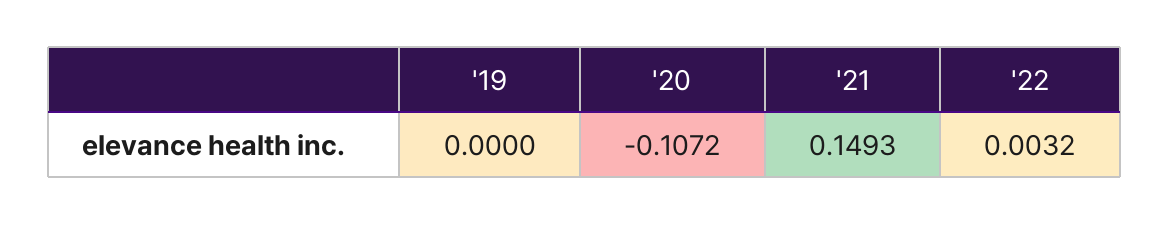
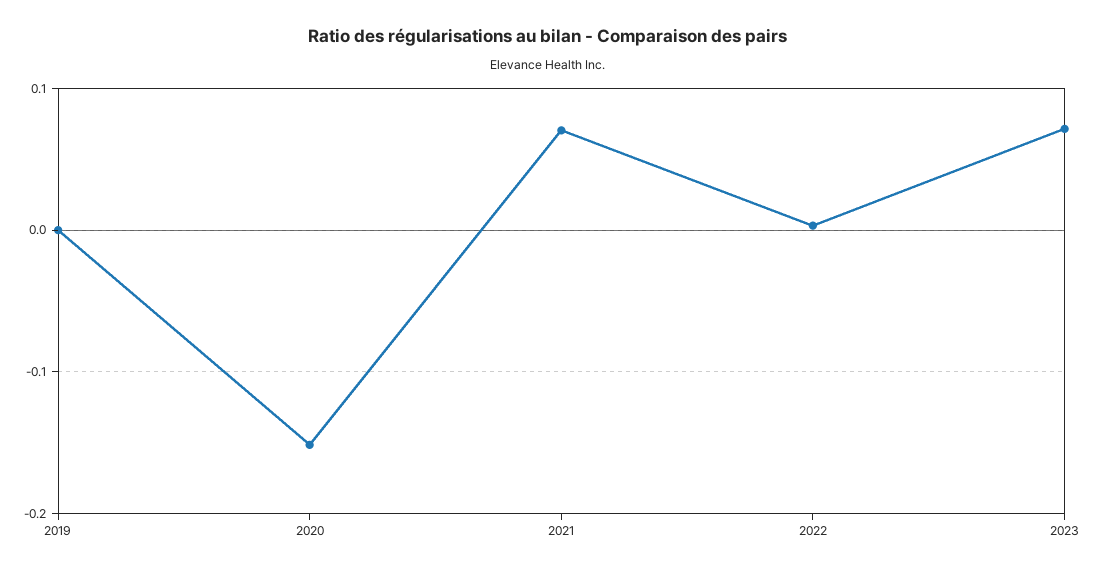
'20: -0.1072 -> -0.15
'21: 0.1493 -> 0.07
2023: none -> 0.07

